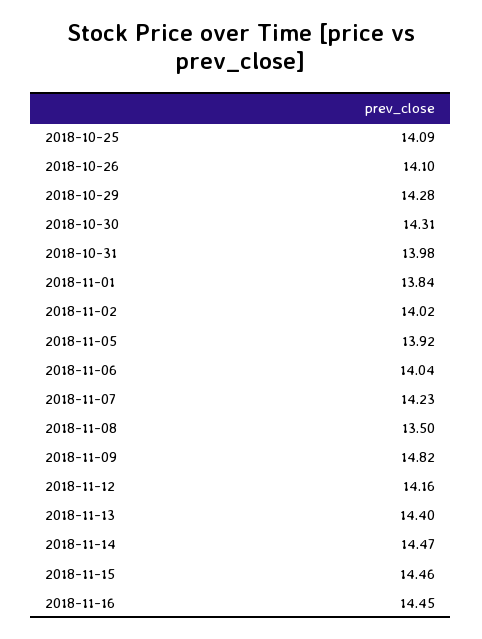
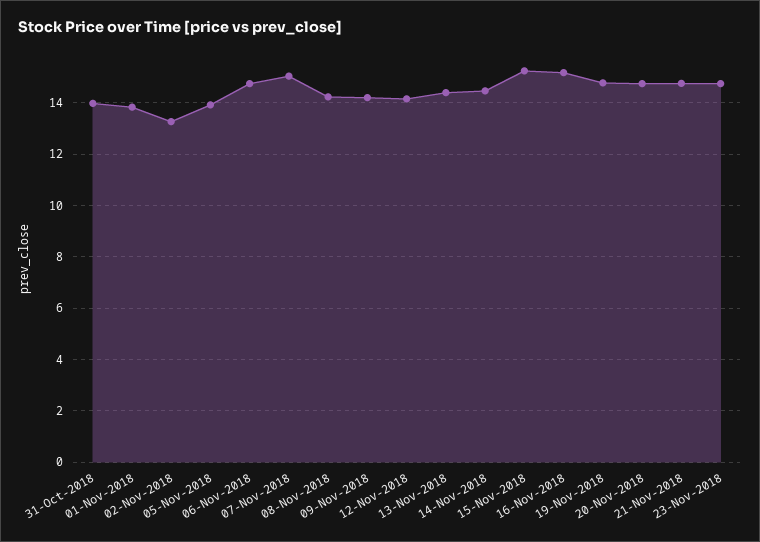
2018-10-25: 14.09 -> none
2018-10-26: 14.1 -> none
2018-10-29: 14.28 -> none
2018-10-30: 14.31 -> none
2018-11-02: 14.02 -> 13.25
2018-11-06: 14.04 -> 14.75
2018-11-07: 14.23 -> 15
2018-11-08: 13.5 -> 14.25
2018-11-09: 14.82 -> 14.25
2018-11-15: 14.46 -> 15.25
2018-11-16: 14.45 -> 15.25
19-Nov-2018: none -> 14.75
20-Nov-2018: none -> 14.75
21-Nov-2018: none -> 14.75
23-Nov-2018: none -> 14.75

